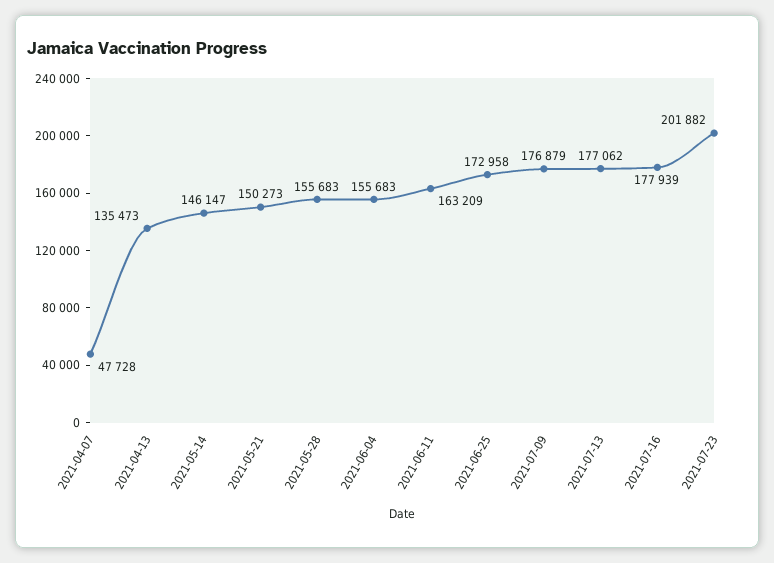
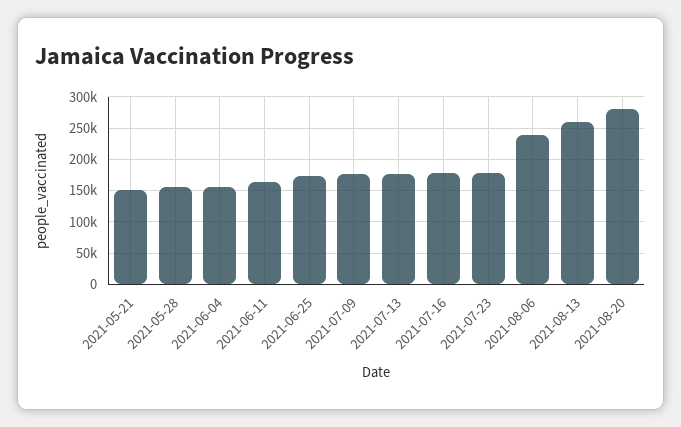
2021-04-07: 47728 -> none
2021-04-13: 135473 -> none
2021-05-14: 146147 -> none
2021-07-23: 201882 -> 180000
2021-08-06: none -> 240000
2021-08-13: none -> 260000
2021-08-20: none -> 280000

